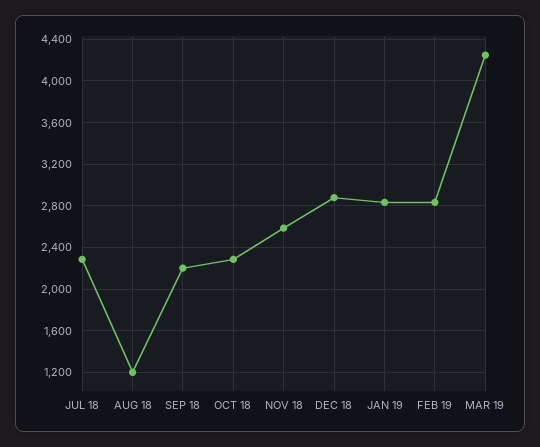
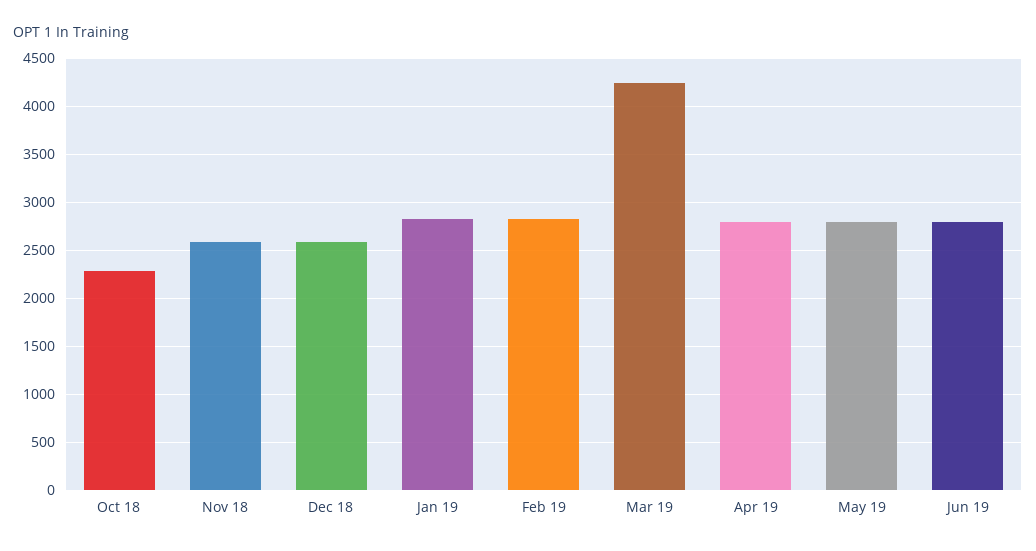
JUL 18: 2300 -> none
AUG 18: 1200 -> none
SEP 18: 2200 -> none
DEC 18: 2900 -> 2600
Apr 19: none -> 2800
May 19: none -> 2800
Jun 19: none -> 2800

